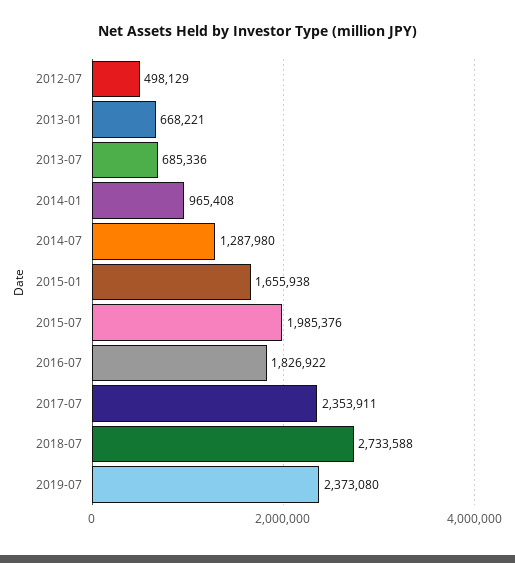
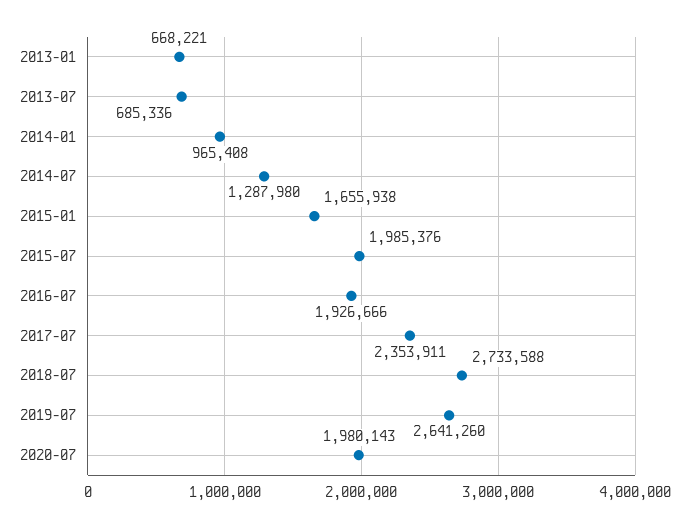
2012-07: 498129 -> none
2016-07: 1826922 -> 1926666
2019-07: 2373080 -> 2641260
2020-07: none -> 1980143

